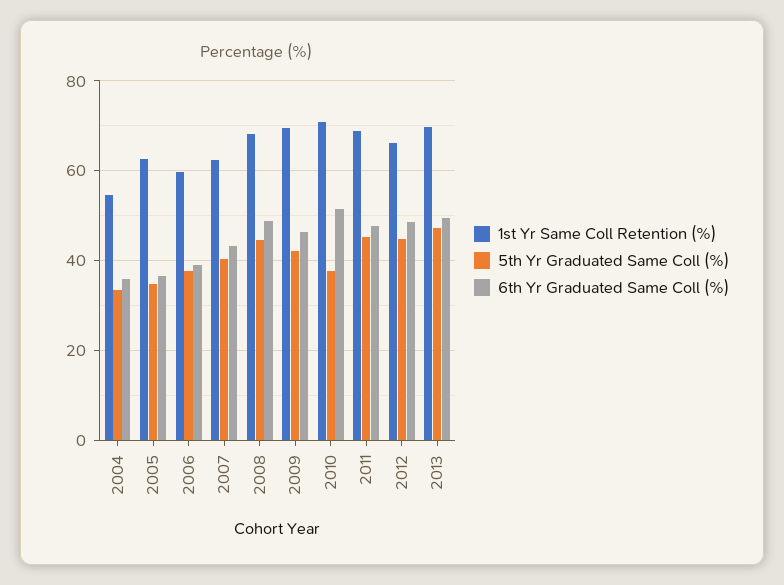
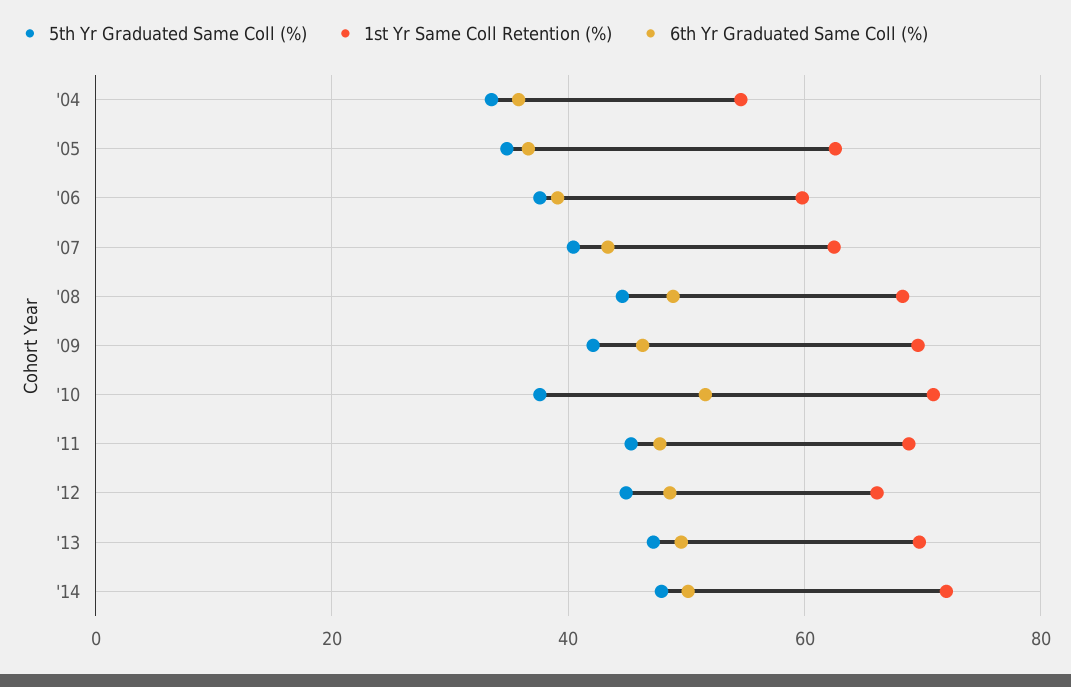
5th Yr Graduated Same Coll (%), '14: none -> 48
1st Yr Same Coll Retention (%), '14: none -> 72
6th Yr Graduated Same Coll (%), '14: none -> 50

